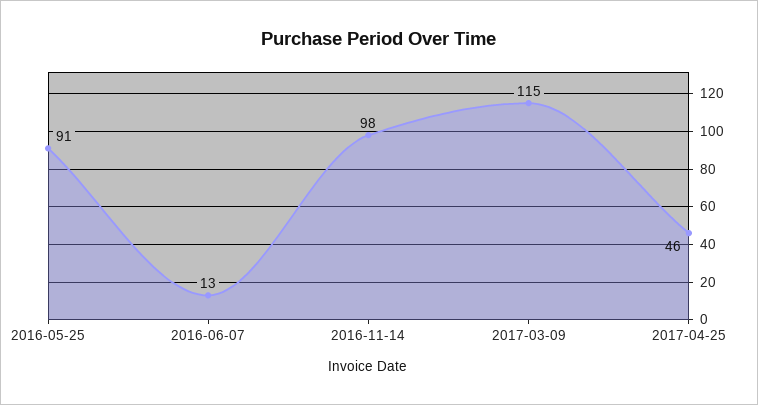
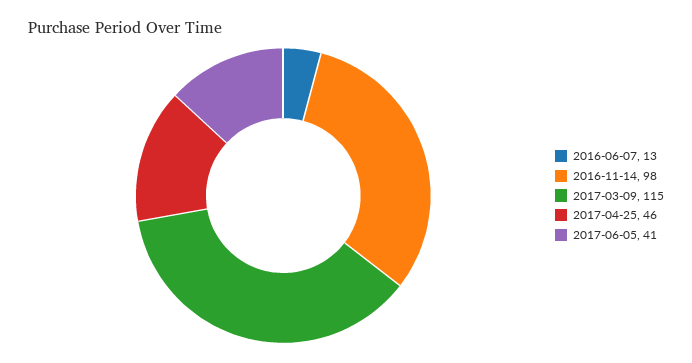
2016-05-25: 91 -> none
2017-06-05: none -> 41

